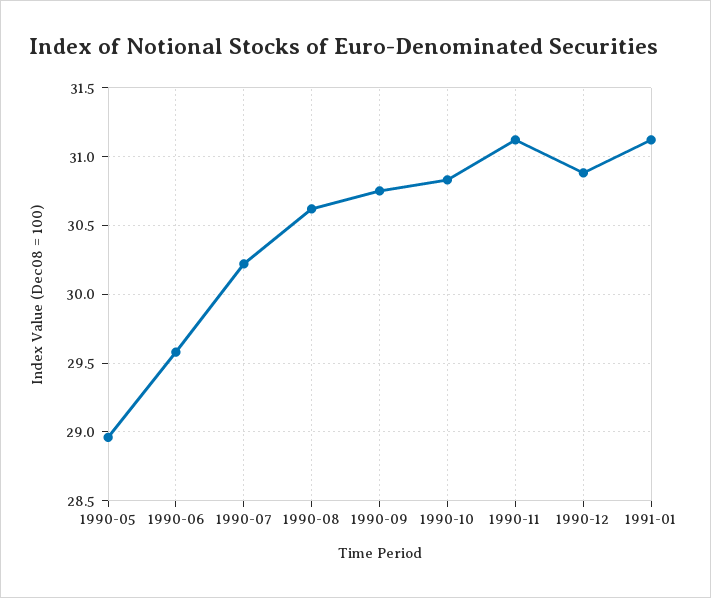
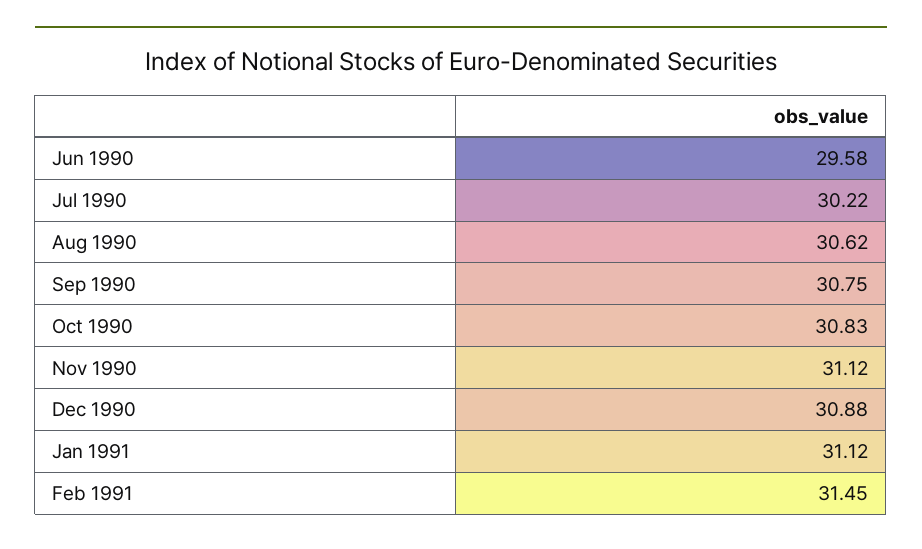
1990-05: 28.95 -> none
Feb 1991: none -> 31.45

